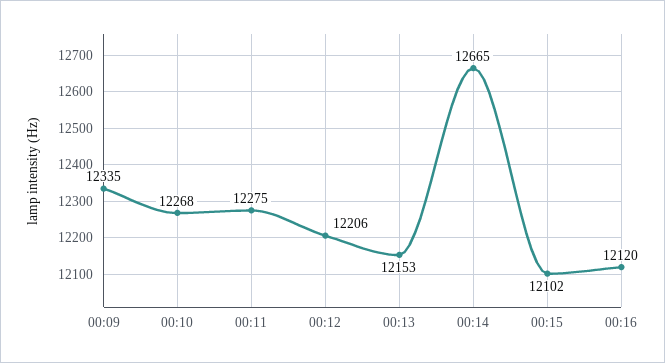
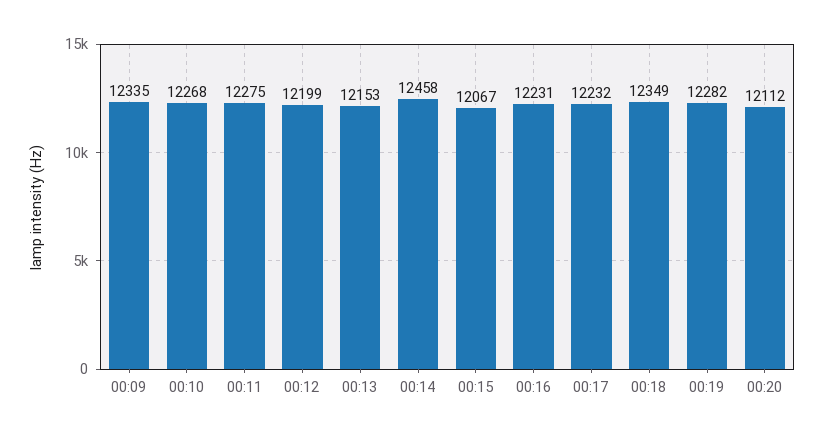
00:12: 12206 -> 12199
00:14: 12665 -> 12458
00:15: 12102 -> 12067
00:16: 12120 -> 12231
00:17: none -> 12232
00:18: none -> 12349
00:19: none -> 12282
00:20: none -> 12112

